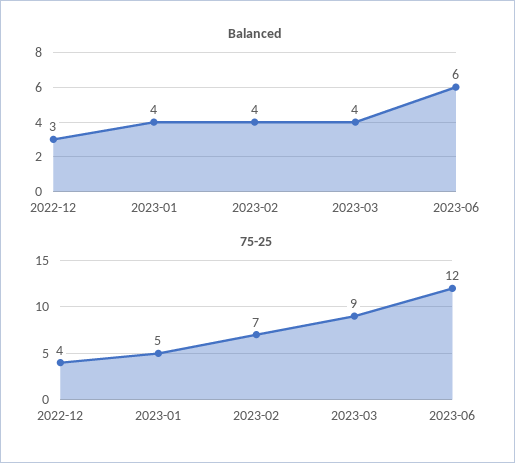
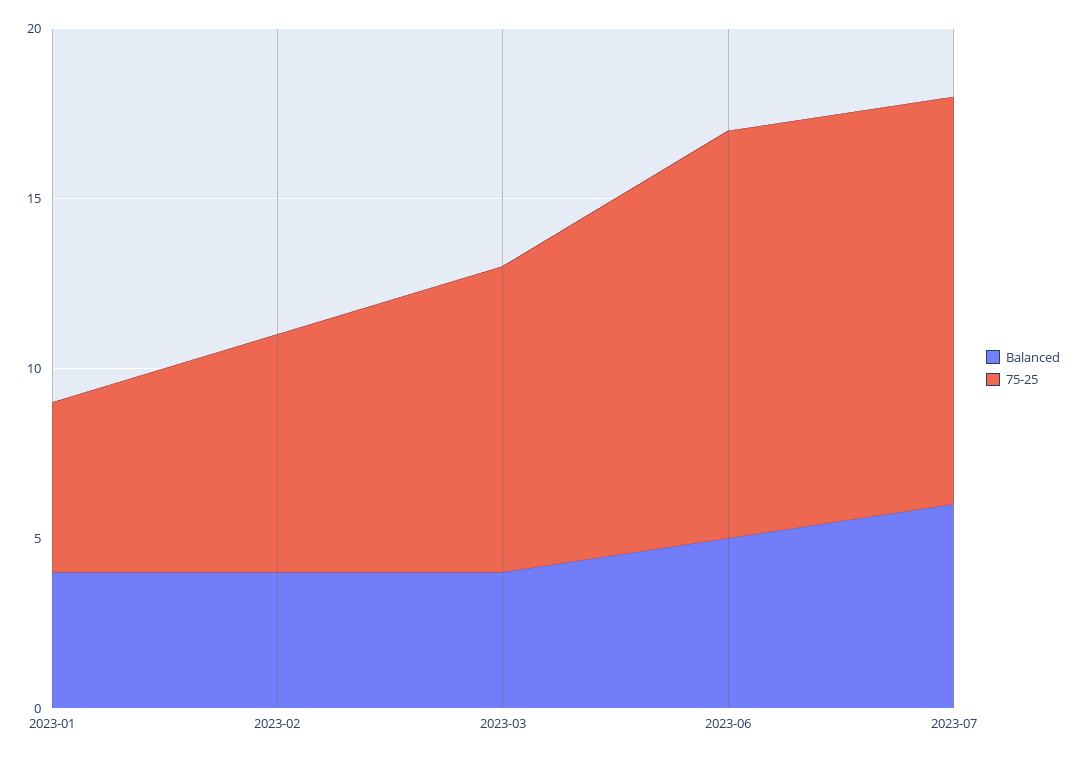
Balanced, 2022-12: 3 -> none
Balanced, 2023-06: 6 -> 5
75-25, 2022-12: 4 -> none
Balanced, 2023-07: none -> 6
75-25, 2023-07: none -> 12

